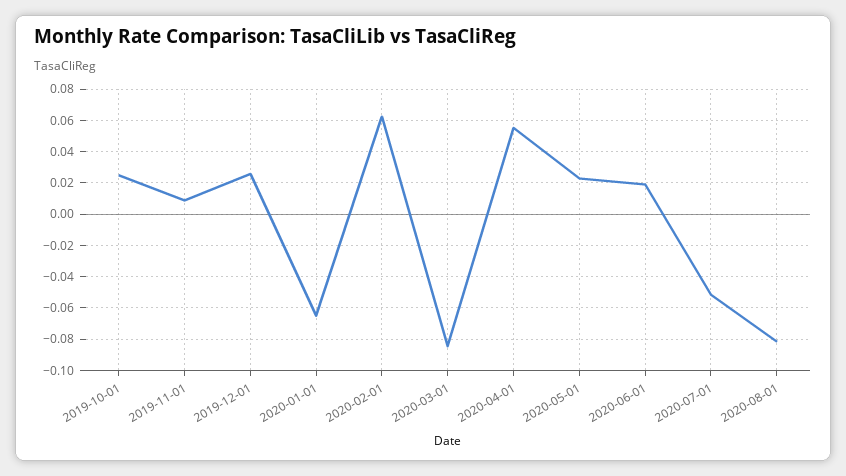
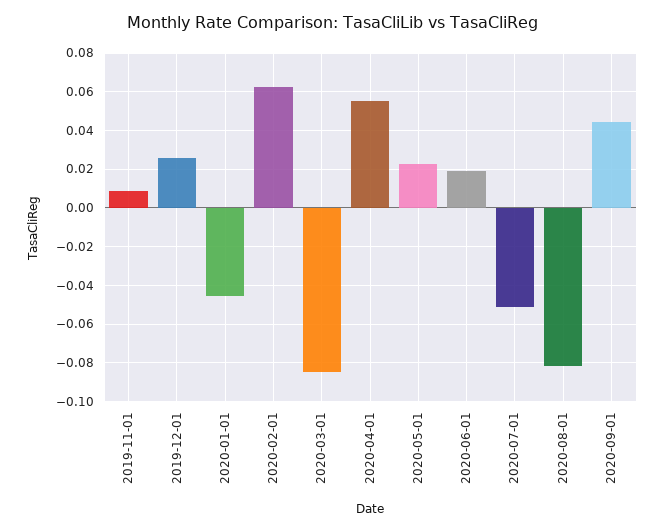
2019-10-01: 0.025 -> none
2020-01-01: -0.065 -> -0.045
2020-09-01: none -> 0.045

